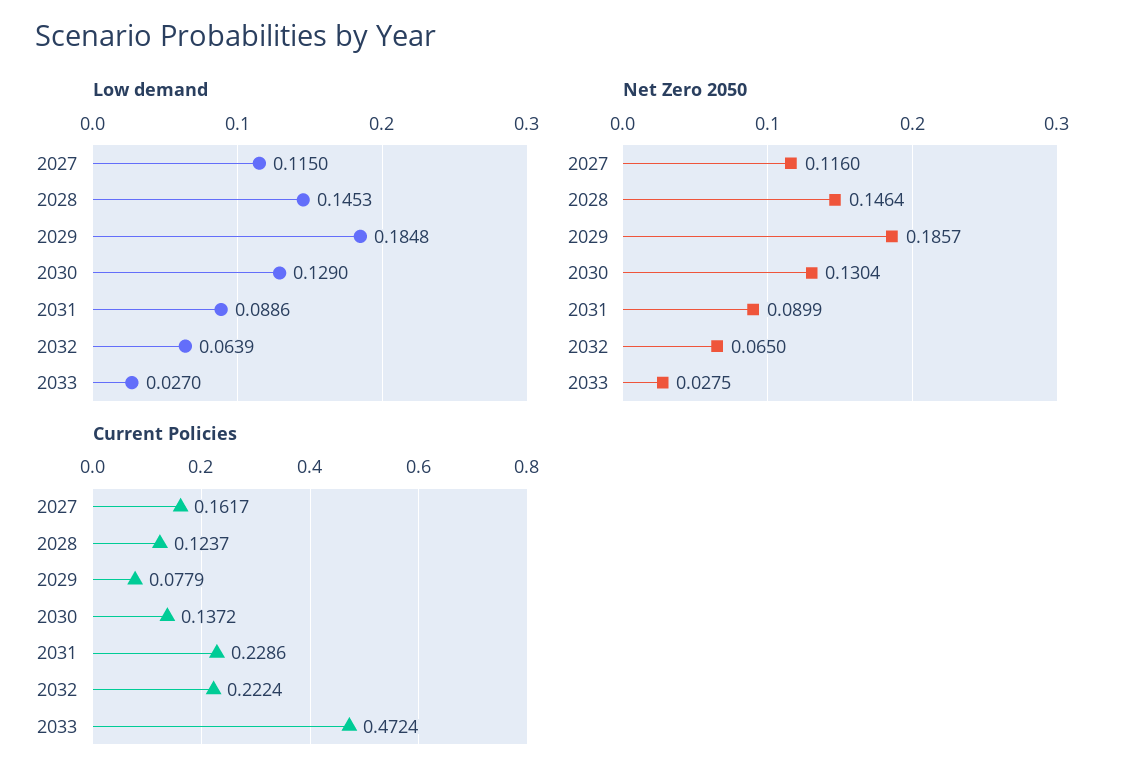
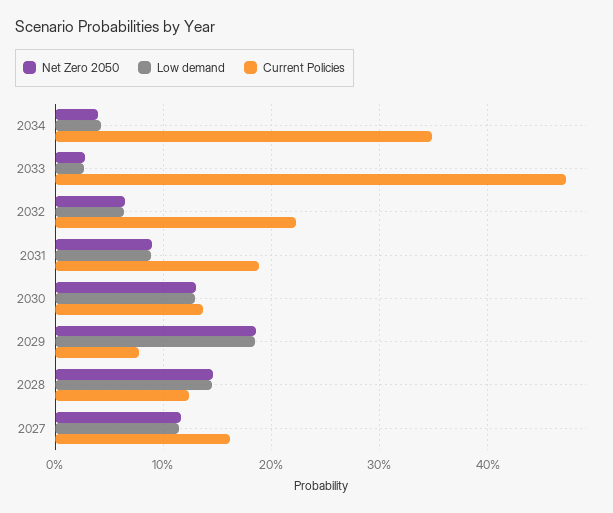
Current Policies, 2031: 0.2286 -> 0.19
Net Zero 2050, 2034: none -> 0.04
Low demand, 2034: none -> 0.04
Current Policies, 2034: none -> 0.35

